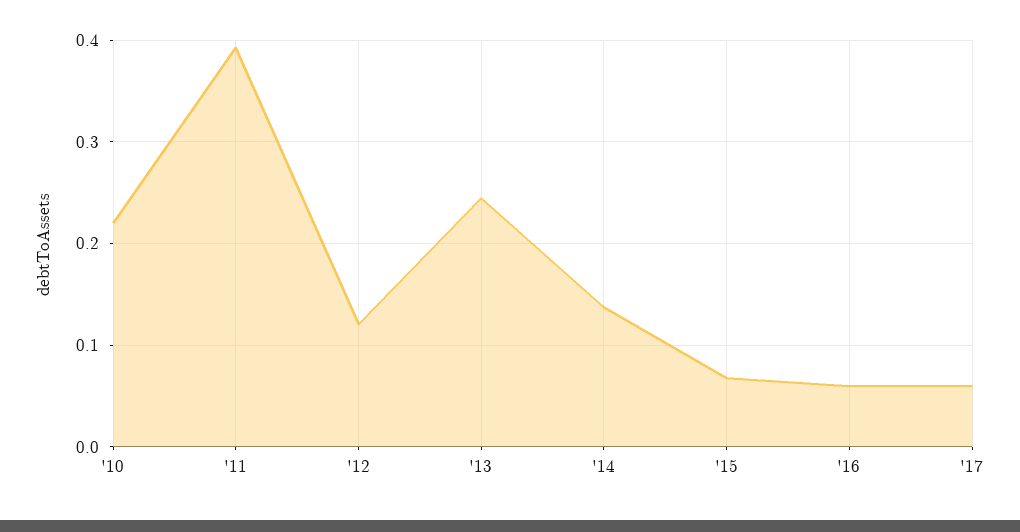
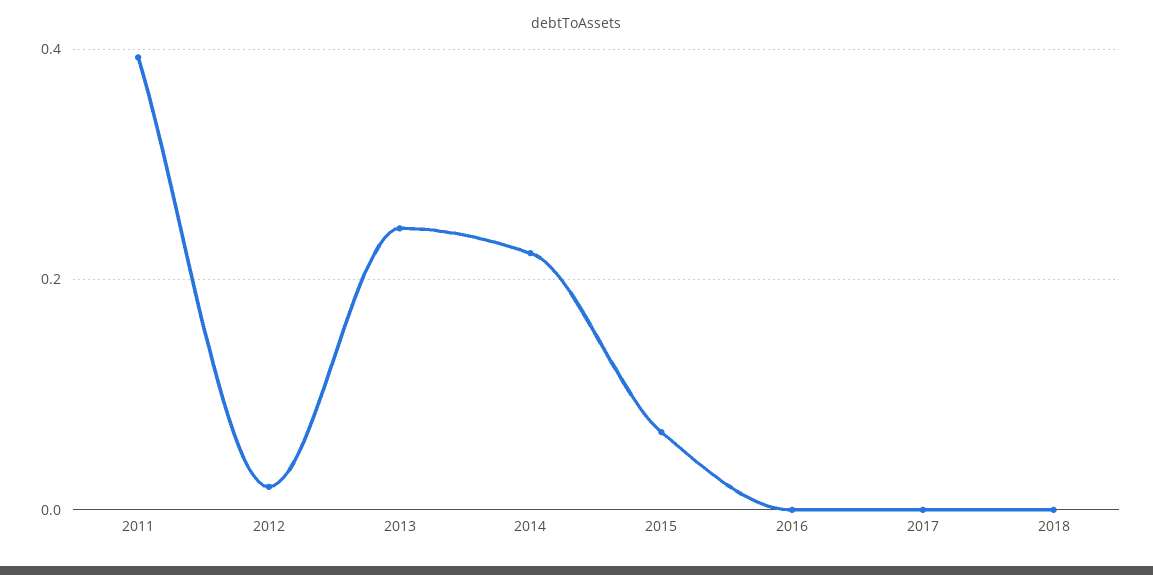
'10: 0.22 -> none
'12: 0.12 -> 0.02
'14: 0.14 -> 0.22
'16: 0.06 -> 0
'17: 0.06 -> 0
2018: none -> 0

